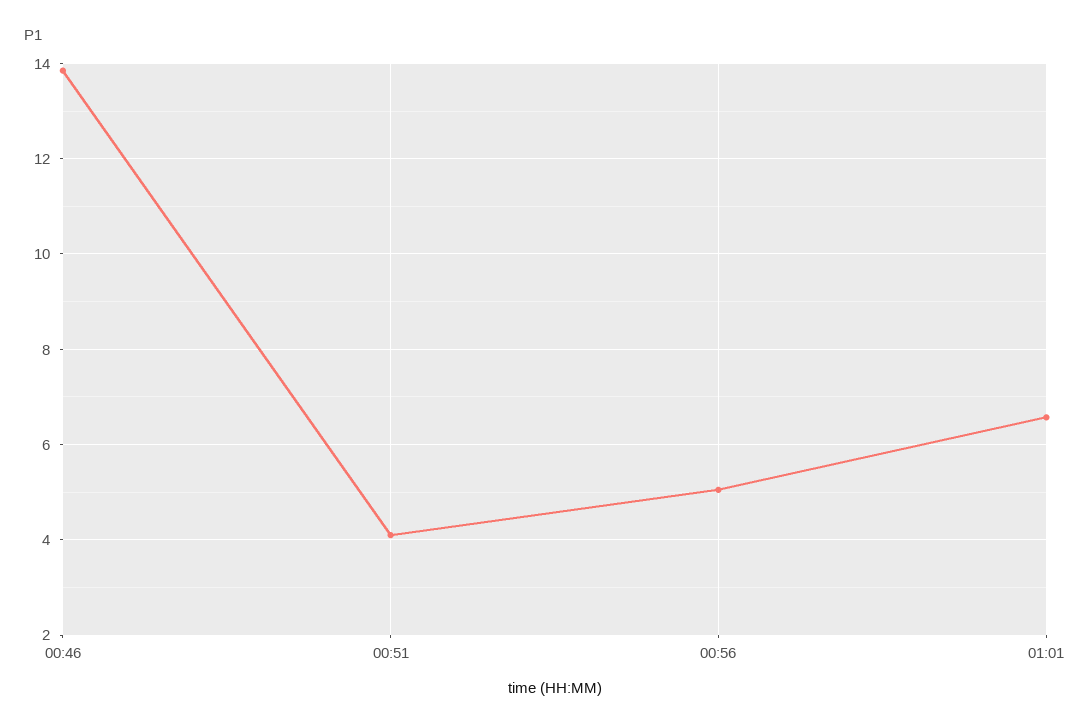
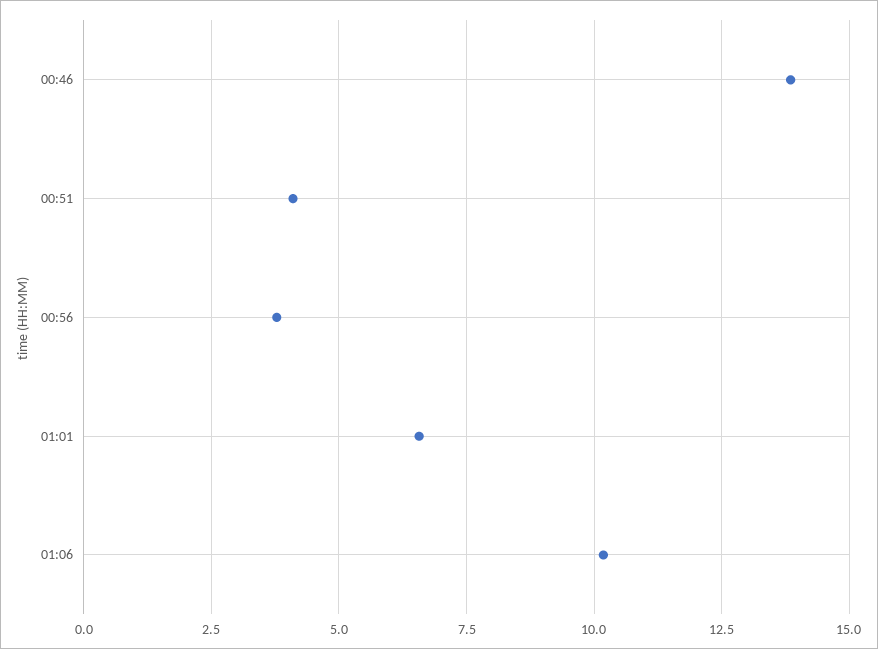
00:56: 5 -> 3.75
01:06: none -> 10.25

